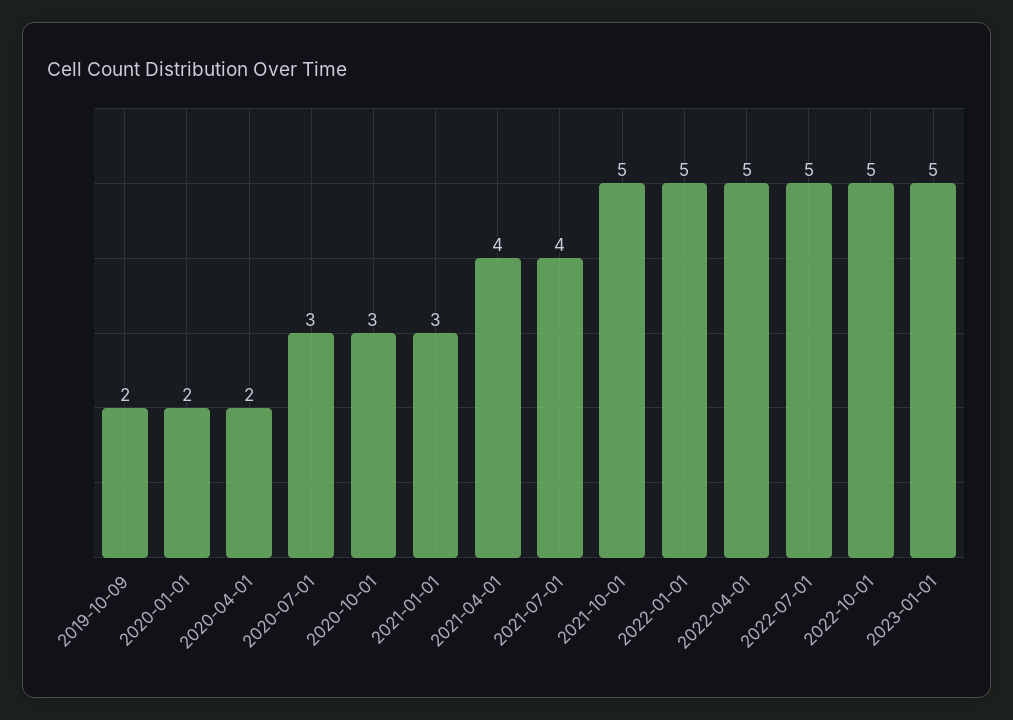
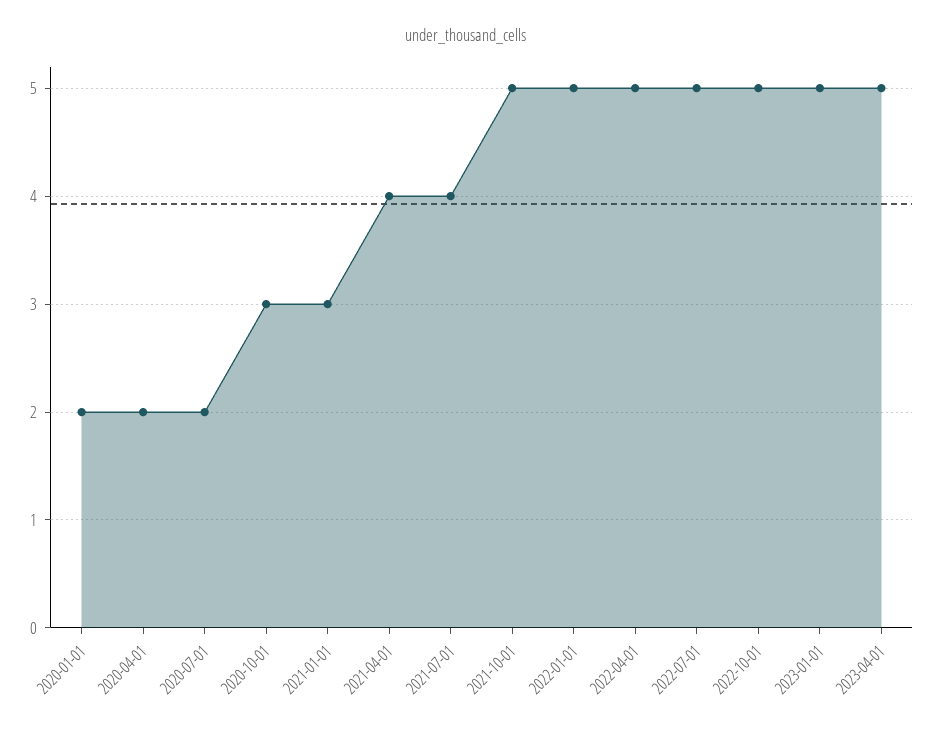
2019-10-09: 2 -> none
2020-07-01: 3 -> 2
2023-04-01: none -> 5

